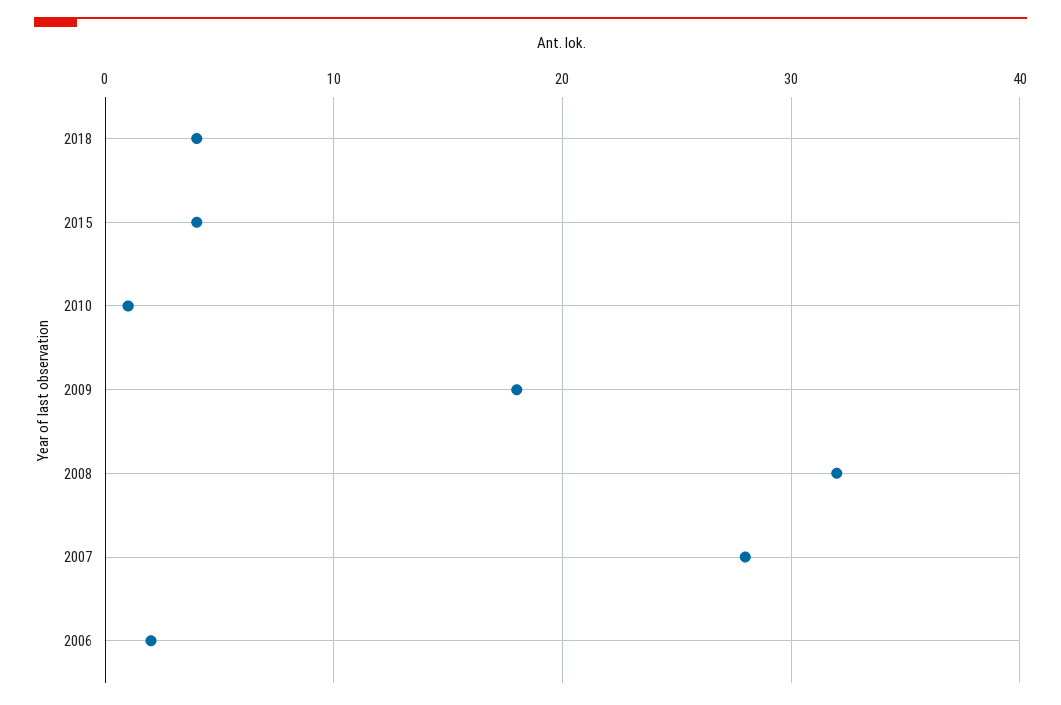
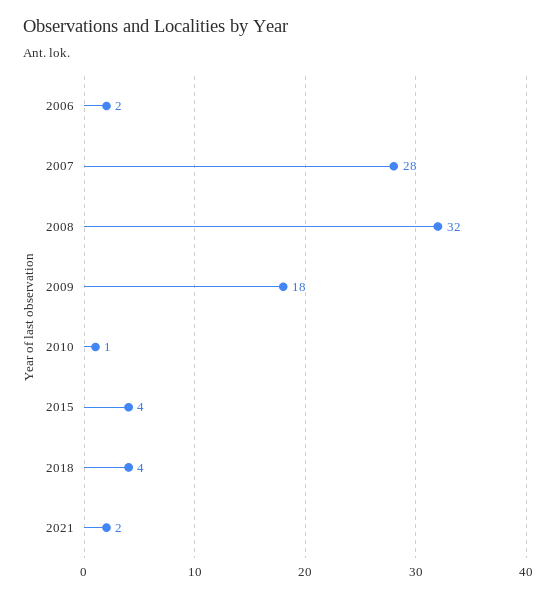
2021: none -> 2

